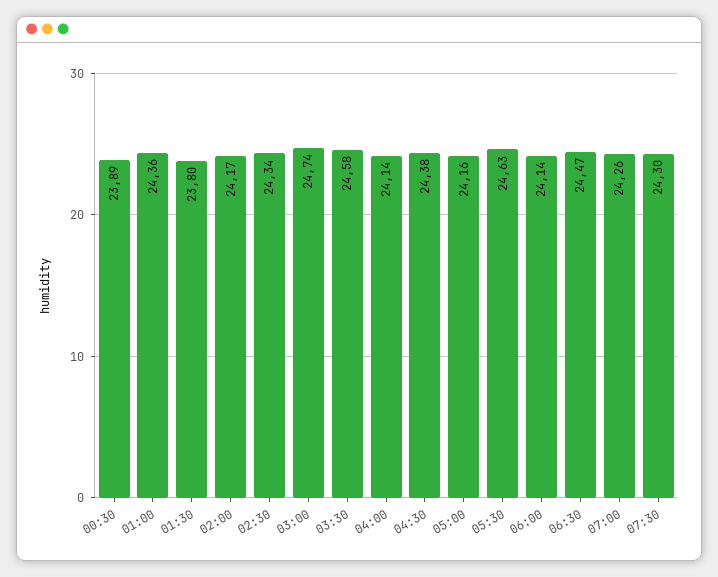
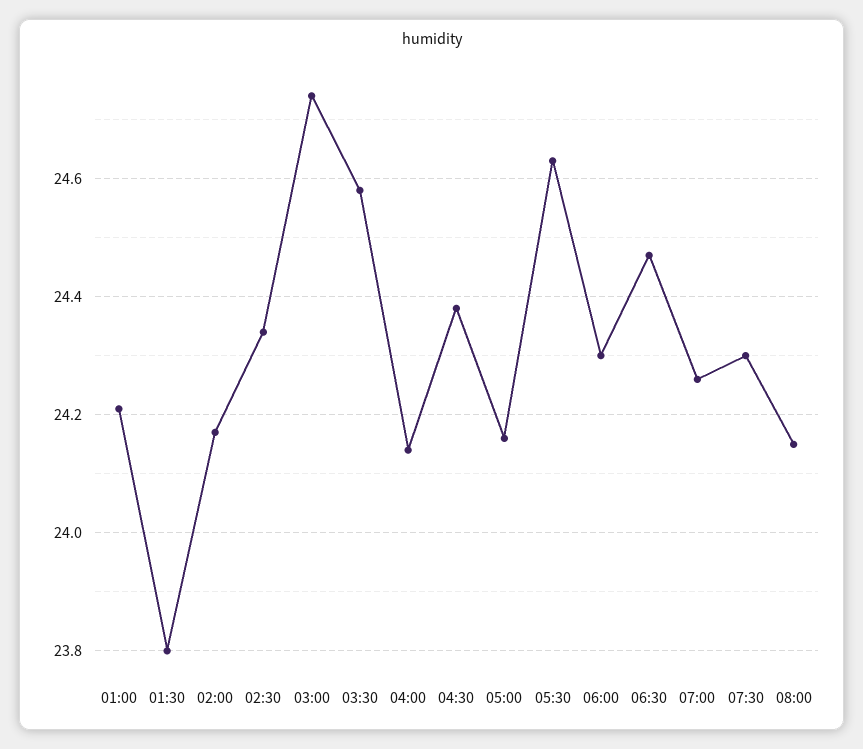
00:30: 23.89 -> none
01:00: 24.36 -> 24.2
06:00: 24.14 -> 24.3
08:00: none -> 24.15

